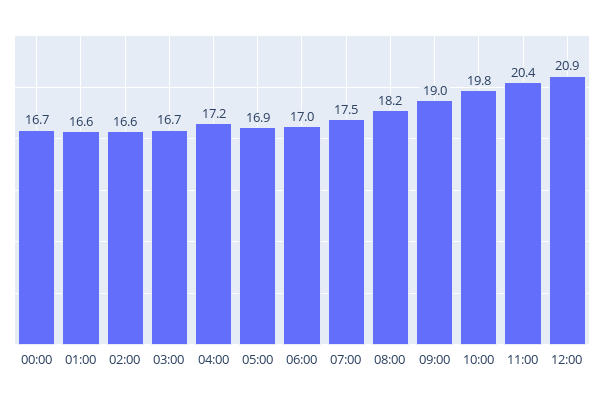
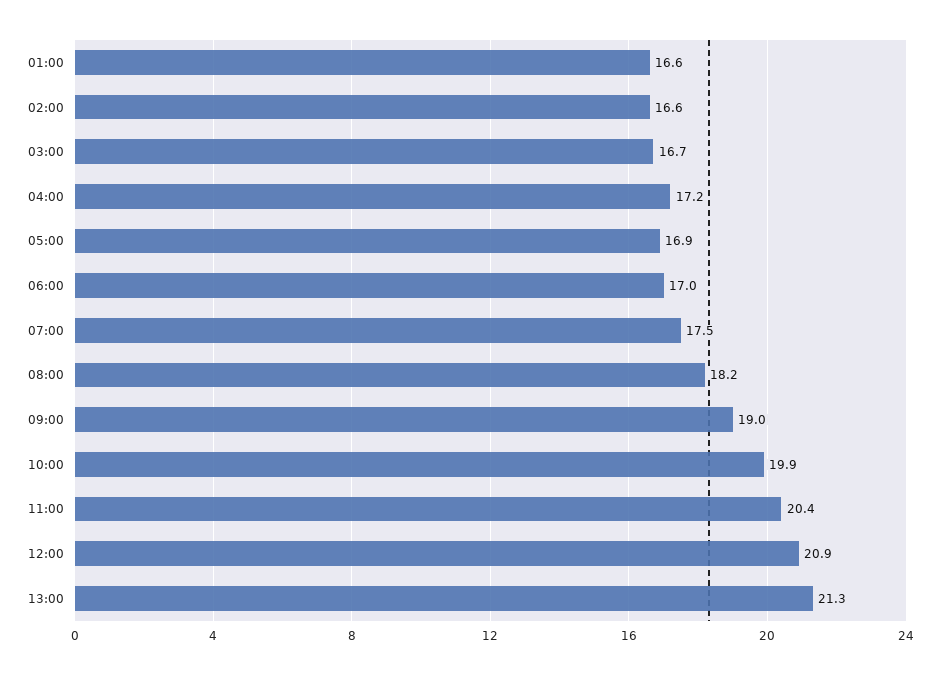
00:00: 16.7 -> none
10:00: 19.8 -> 19.9
13:00: none -> 21.3

